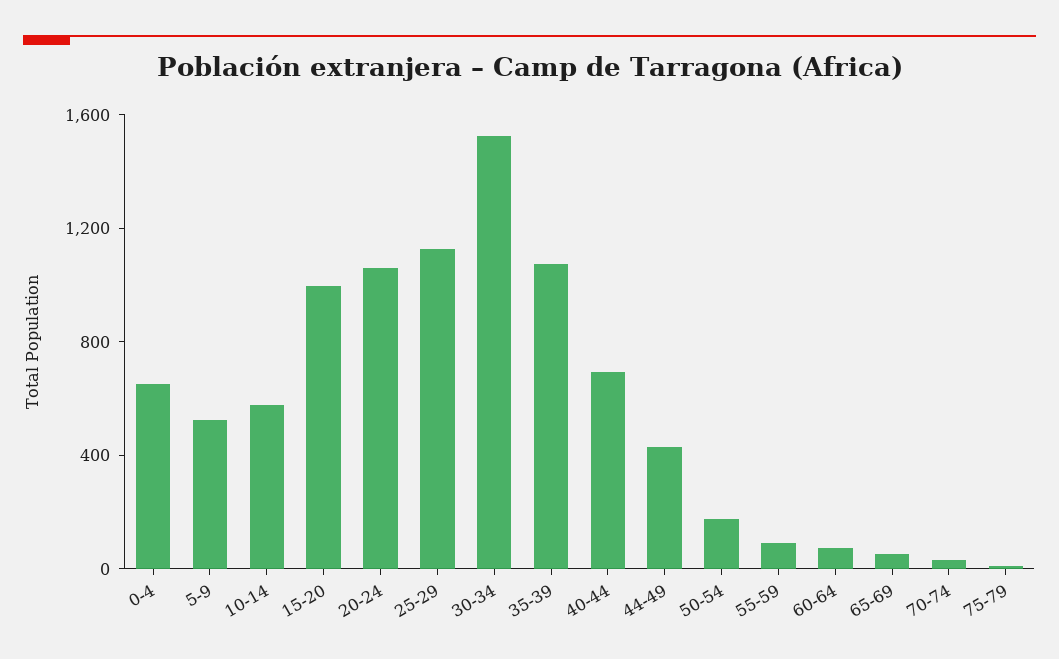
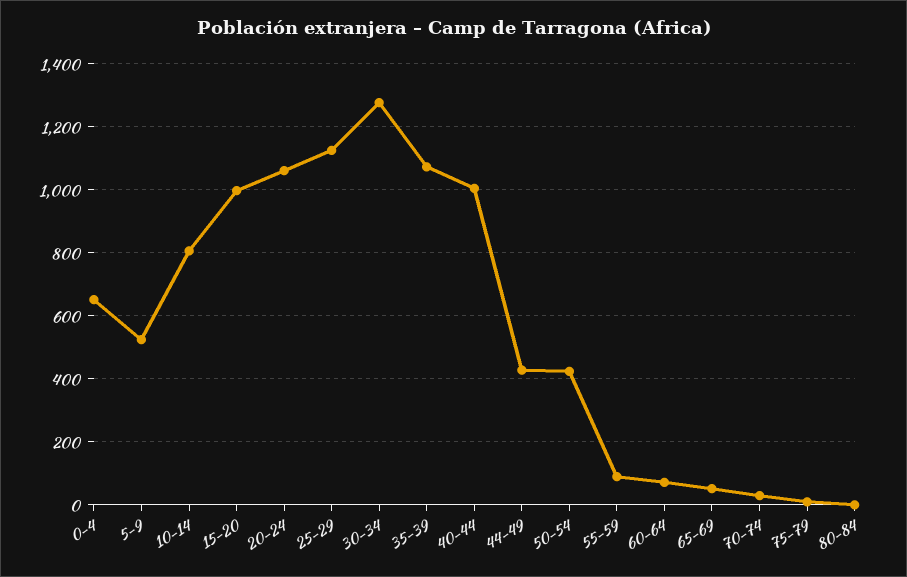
10-14: 600 -> 800
30-34: 1500 -> 1280
40-44: 700 -> 1000
50-54: 200 -> 420
80-84: none -> 0

